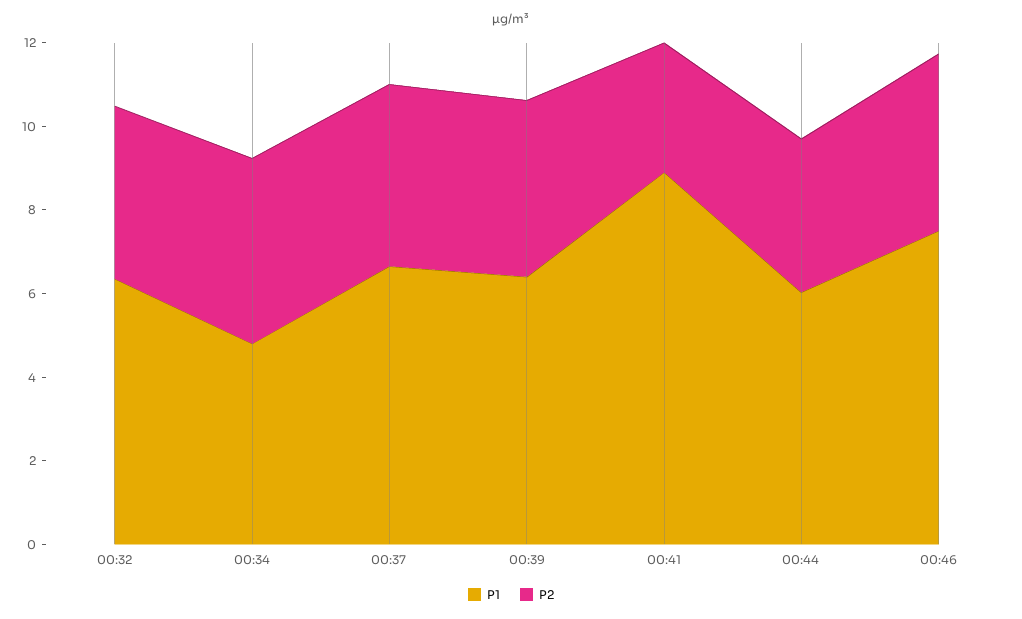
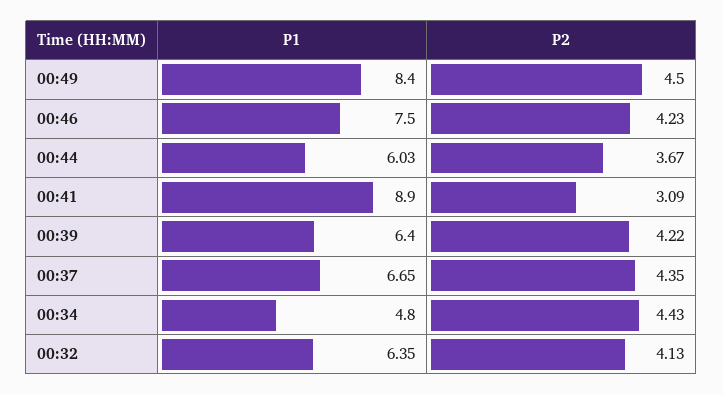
P1, 00:49: none -> 8.4
P2, 00:49: none -> 4.5

